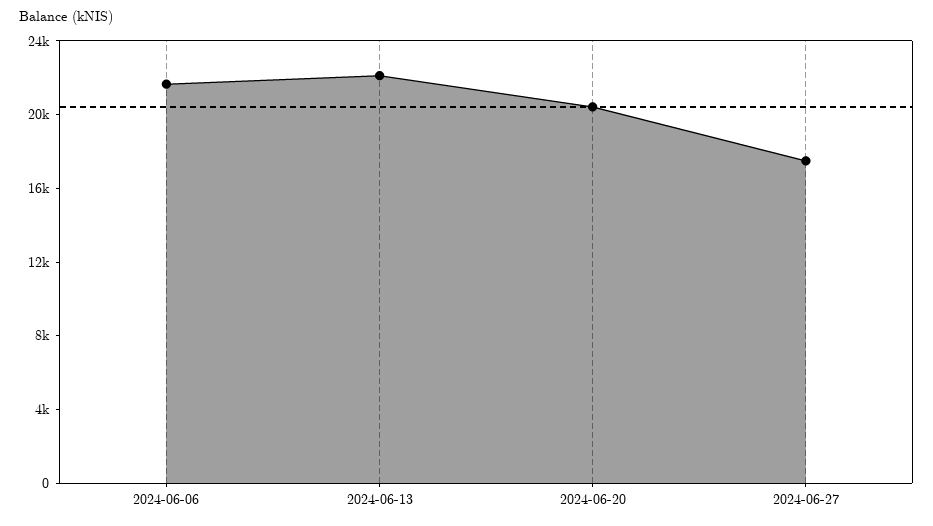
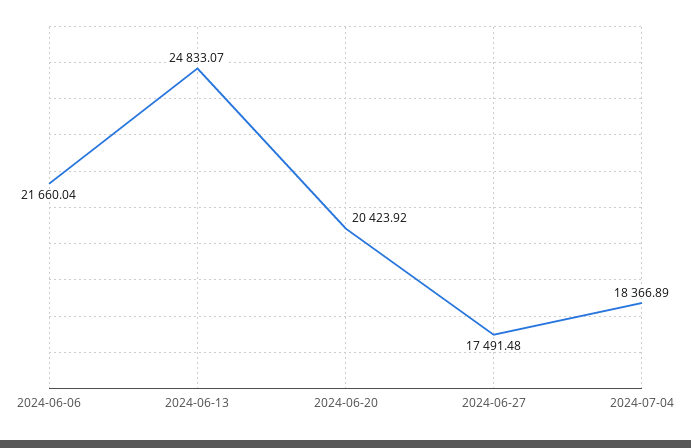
2024-06-13: 22000 -> 24833.07
2024-07-04: none -> 18366.89

